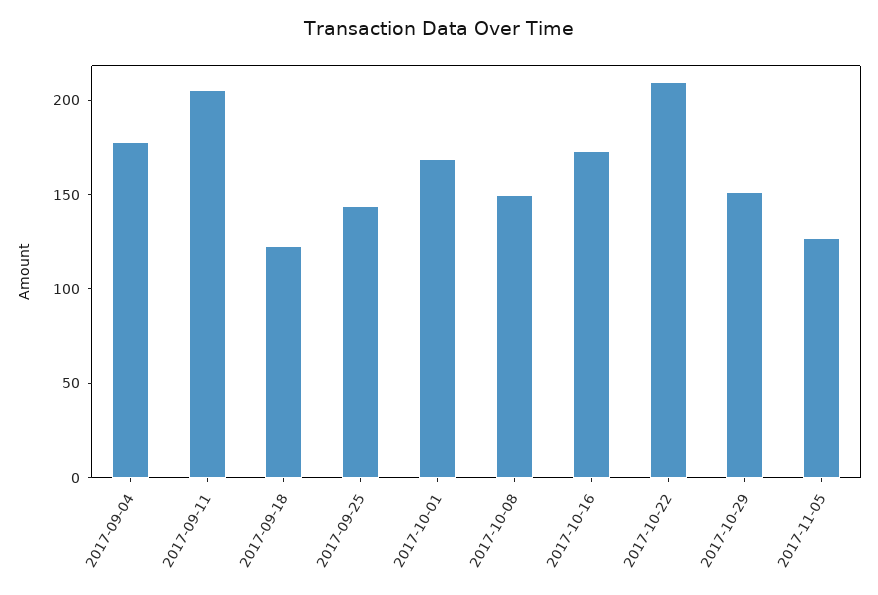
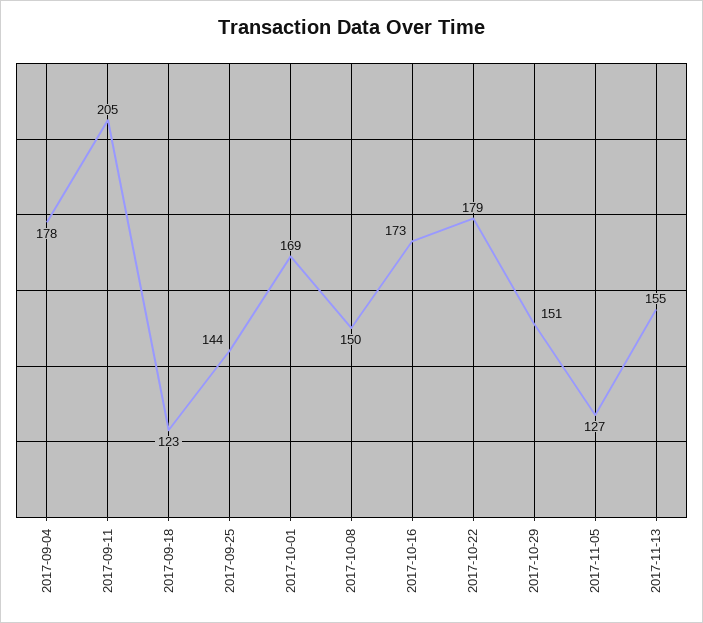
2017-10-22: 210 -> 179
2017-11-13: none -> 155

